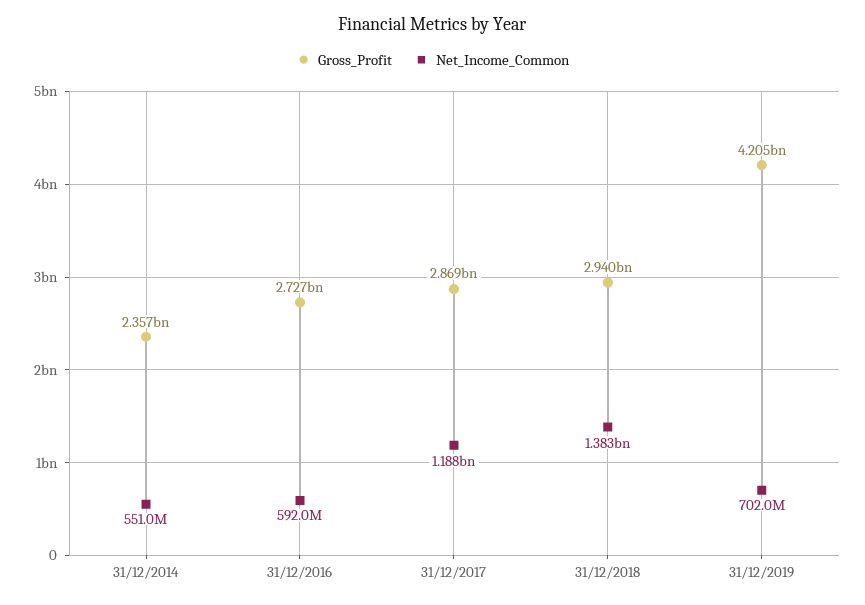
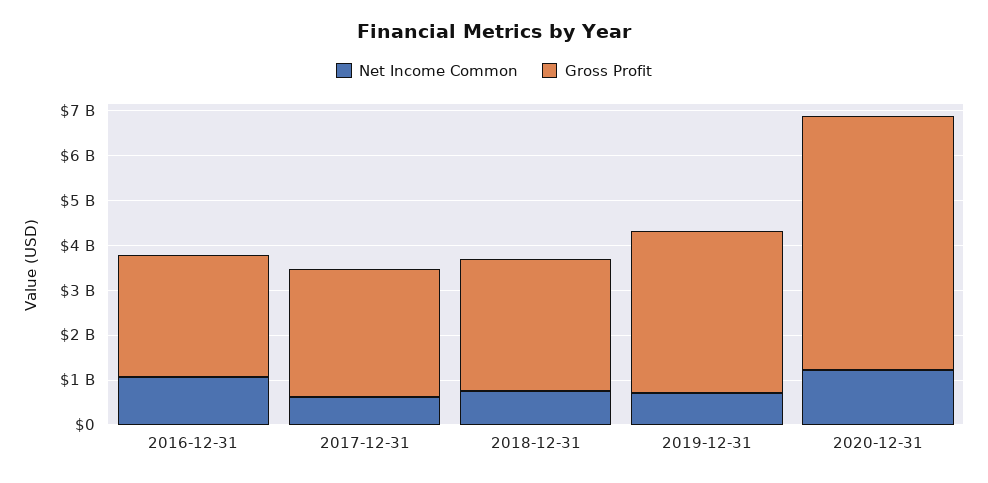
Gross_Profit, 31/12/2014: 2357000000 -> none
Net_Income_Common, 31/12/2014: 551000000 -> none
Net_Income_Common, 31/12/2016: 592000000 -> 1000000000
Net_Income_Common, 31/12/2017: 1188000000 -> 600000000
Net_Income_Common, 31/12/2018: 1383000000 -> 800000000
Gross_Profit, 31/12/2019: 4205000000 -> 3600000000
Net_Income_Common, 2020-12-31: none -> 1200000000
Gross_Profit, 2020-12-31: none -> 5600000000

